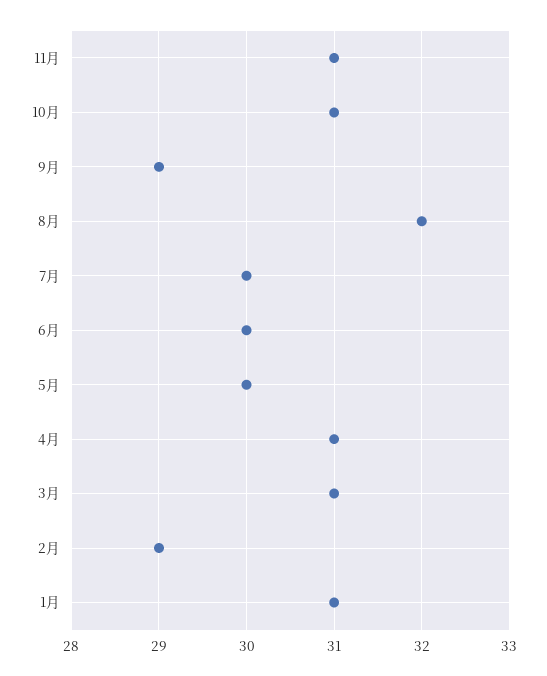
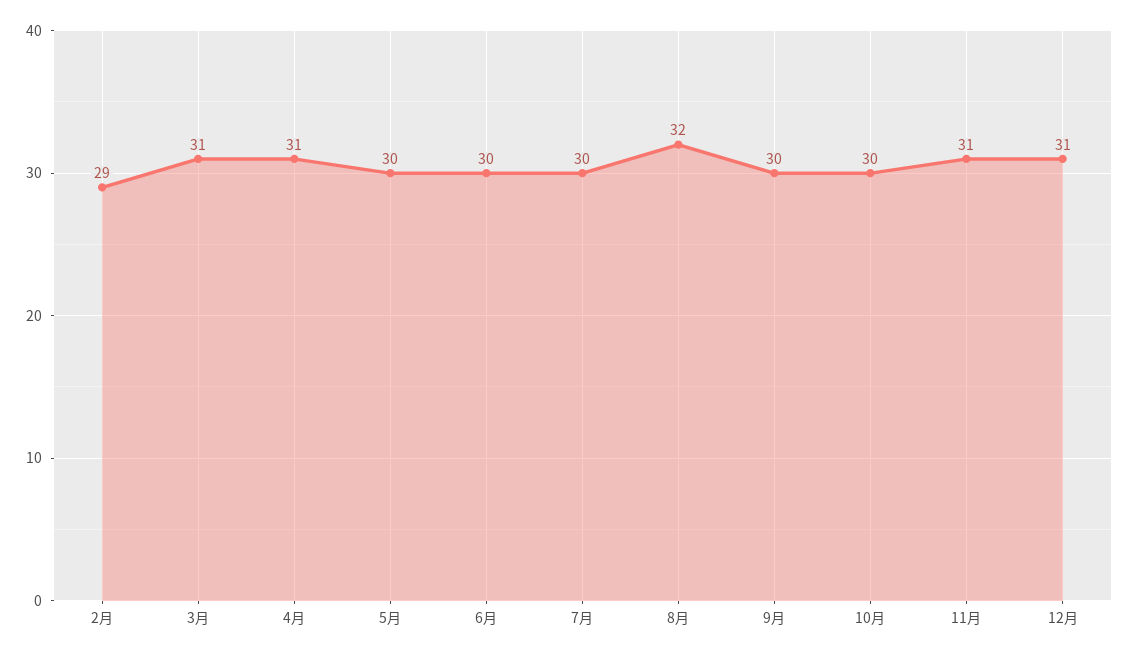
10月: 31 -> 30
9月: 29 -> 30
1月: 31 -> none
12月: none -> 31

